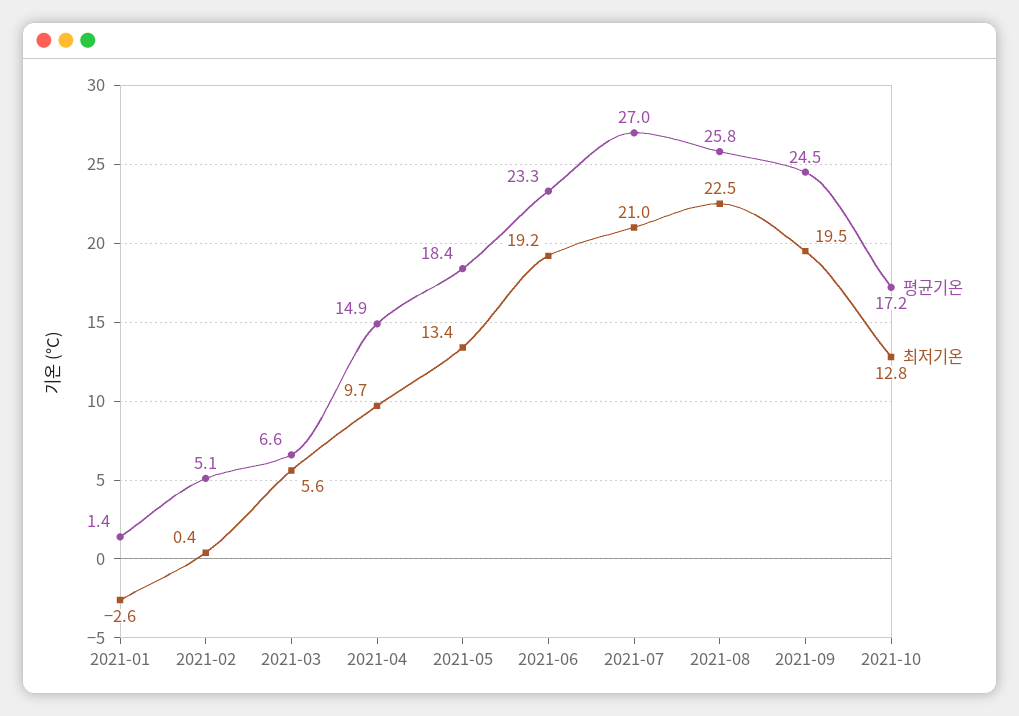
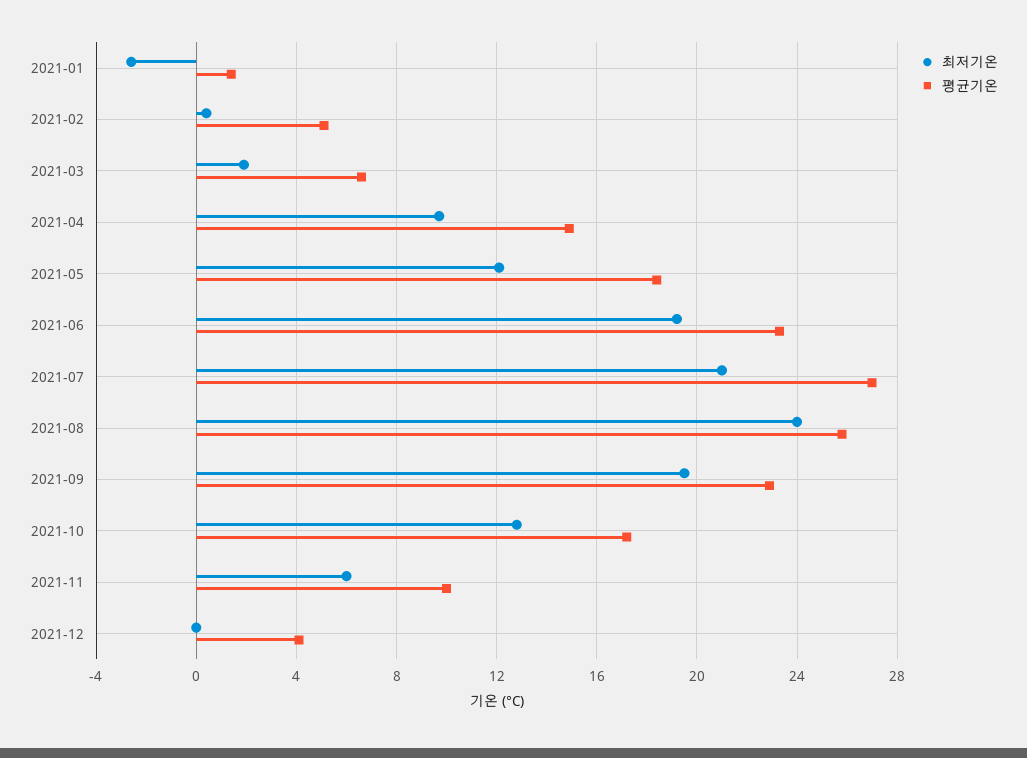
최저기온, 2021-03: 5.6 -> 2
최저기온, 2021-05: 13.4 -> 12
최저기온, 2021-08: 22.5 -> 24
평균기온, 2021-09: 24.5 -> 23
최저기온, 2021-11: none -> 6
평균기온, 2021-11: none -> 10
최저기온, 2021-12: none -> 0
평균기온, 2021-12: none -> 4

